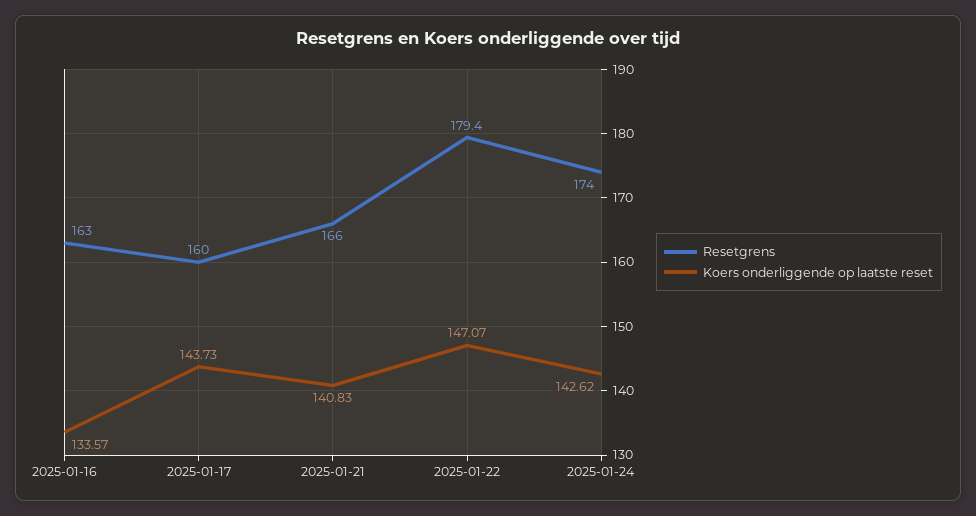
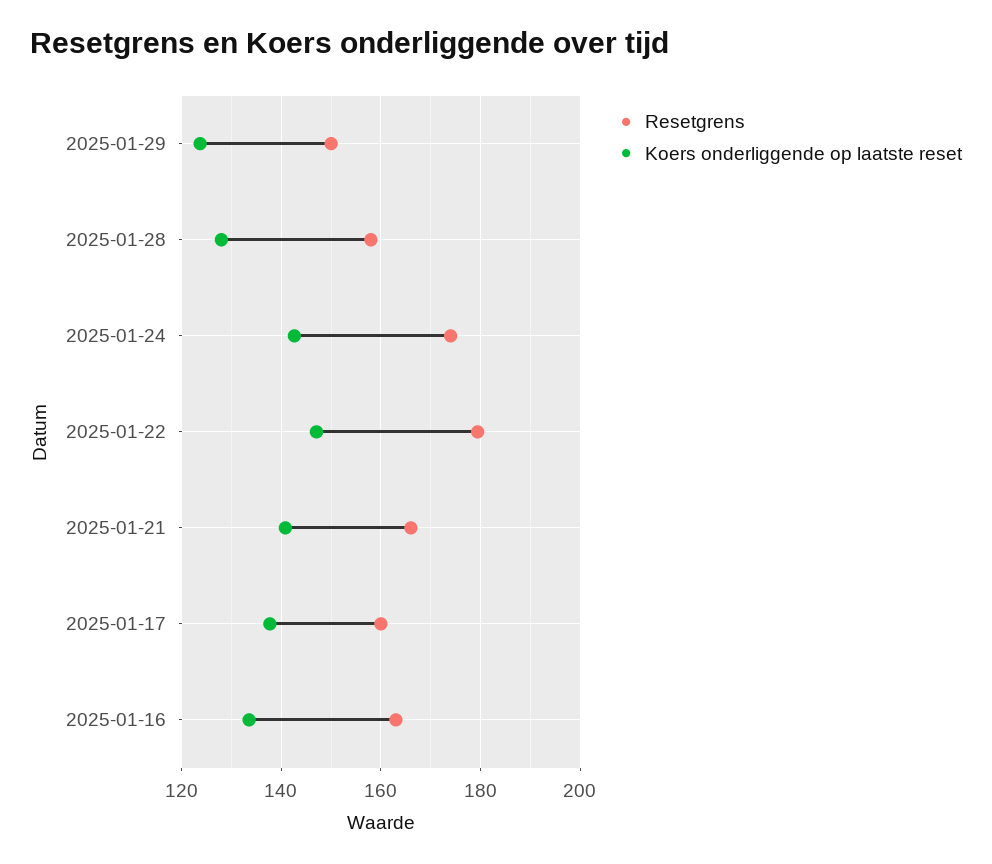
Koers onderliggende op laatste reset, 2025-01-17: 143.73 -> 138
Resetgrens, 2025-01-29: none -> 150
Koers onderliggende op laatste reset, 2025-01-29: none -> 124
Resetgrens, 2025-01-28: none -> 158
Koers onderliggende op laatste reset, 2025-01-28: none -> 128

